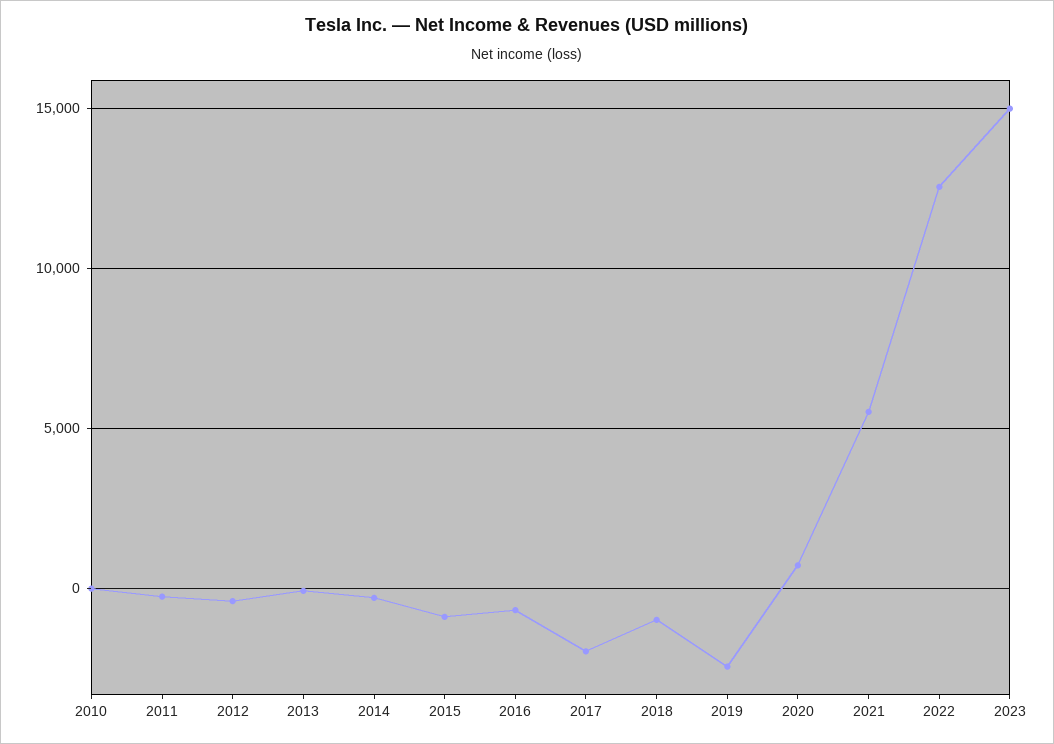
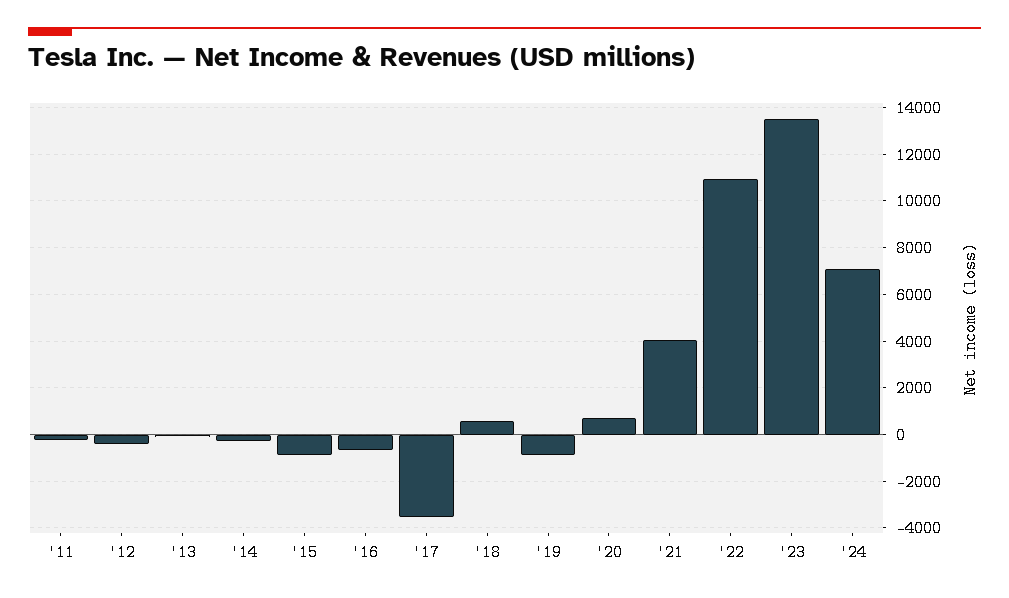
2010: 0 -> none
2017: -2000 -> -3500
2018: -1000 -> 500
2019: -2500 -> -1000
2021: 5500 -> 4000
2022: 12500 -> 11000
2023: 15000 -> 13500
'24: none -> 7000

